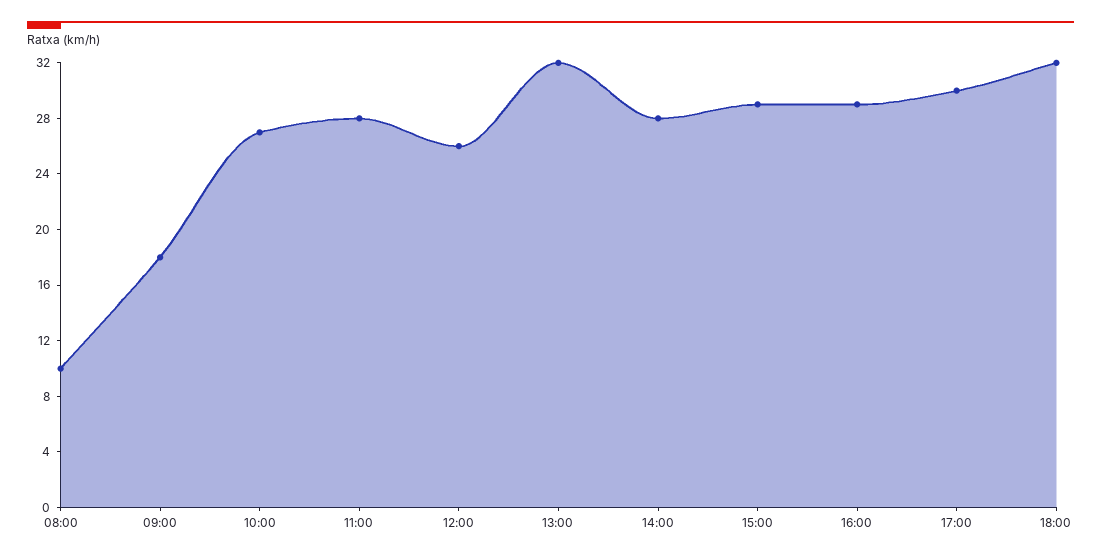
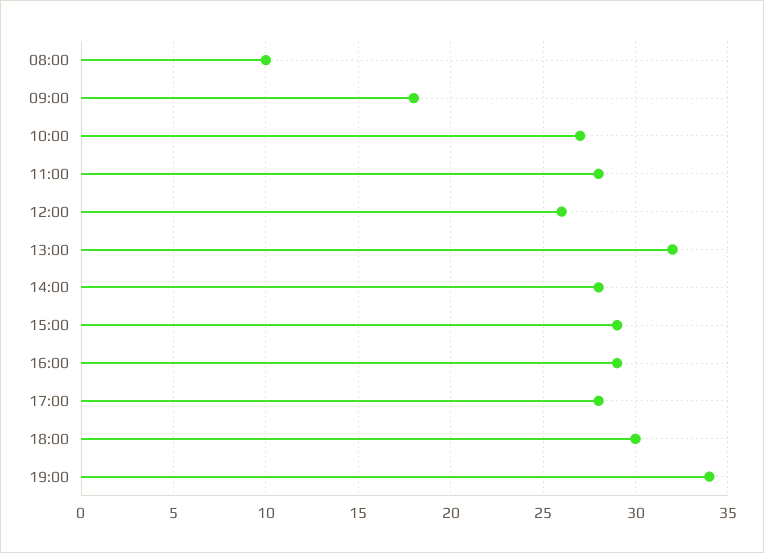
17:00: 30 -> 28
18:00: 32 -> 30
19:00: none -> 34

